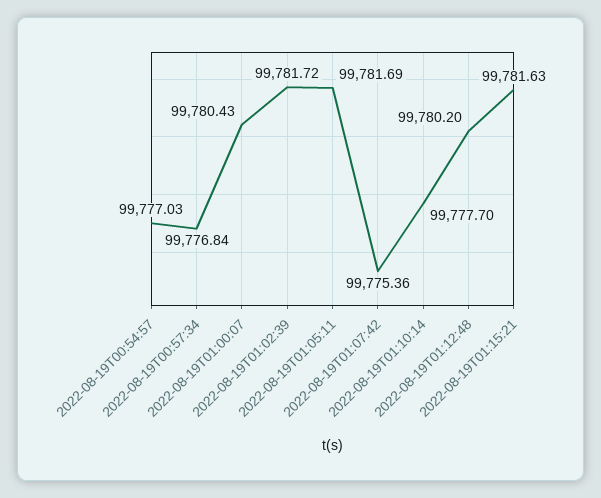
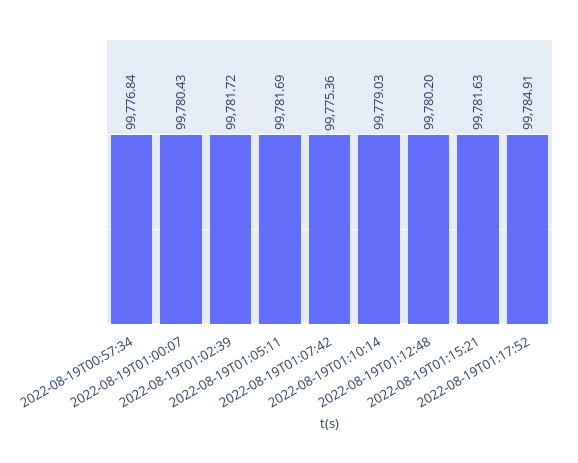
2022-08-19T00:54:57: 99777.03 -> none
2022-08-19T01:10:14: 99777.7 -> 99779.03
2022-08-19T01:17:52: none -> 99784.91

